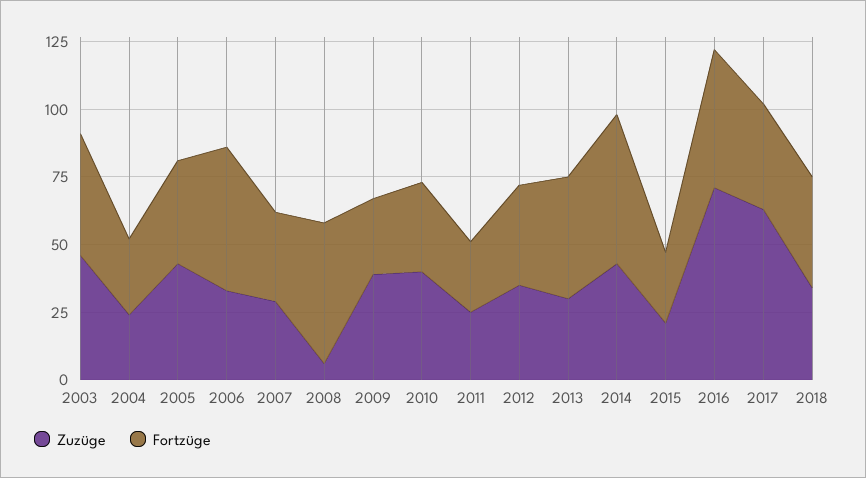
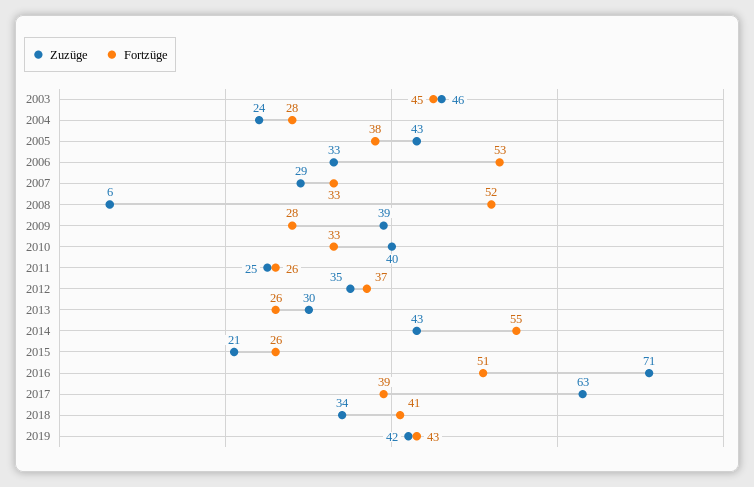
Fortzüge, 2013: 45 -> 26
Zuzüge, 2019: none -> 42
Fortzüge, 2019: none -> 43

